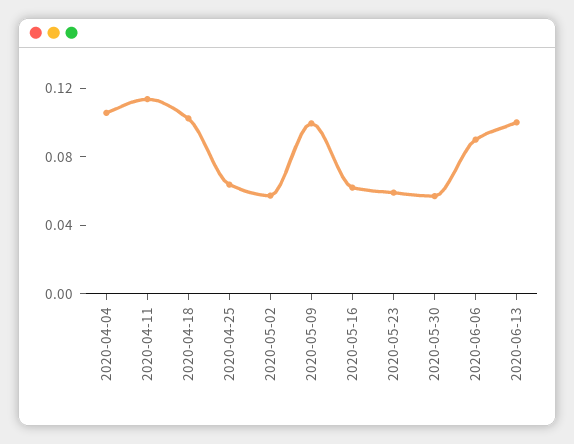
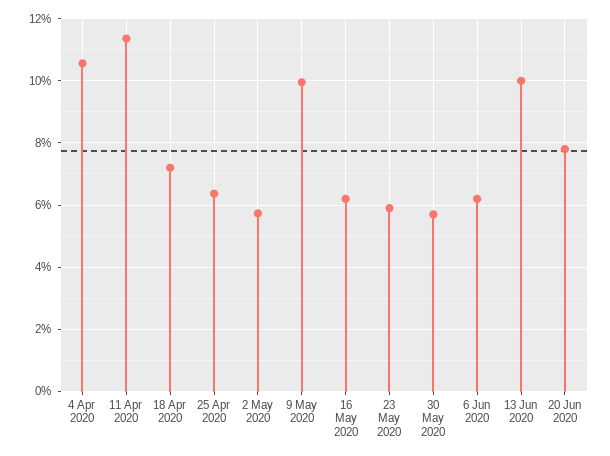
2020-04-18: 0.1 -> 0.072
2020-06-06: 0.09 -> 0.062
20 Jun 2020: none -> 0.078

